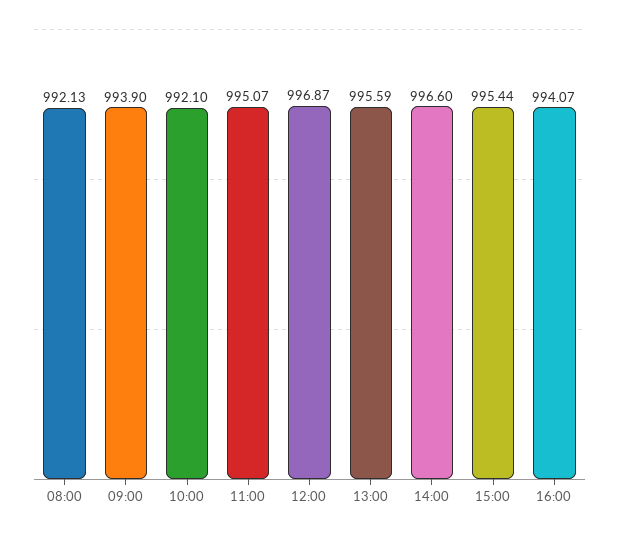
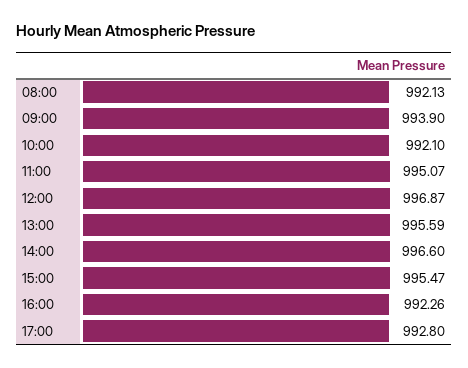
15:00: 995.44 -> 995.47
16:00: 994.07 -> 992.26
17:00: none -> 992.8

